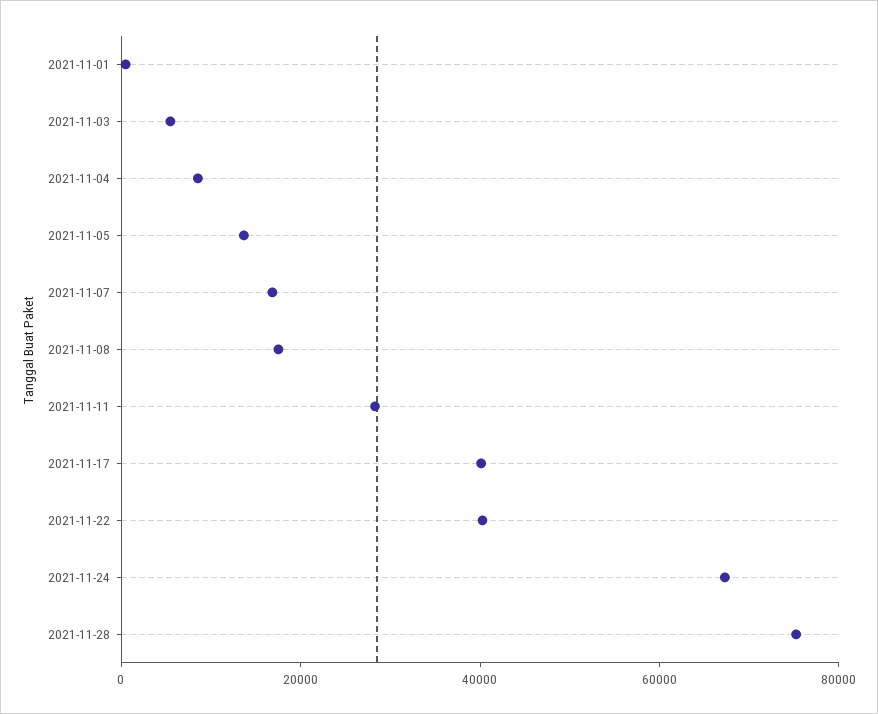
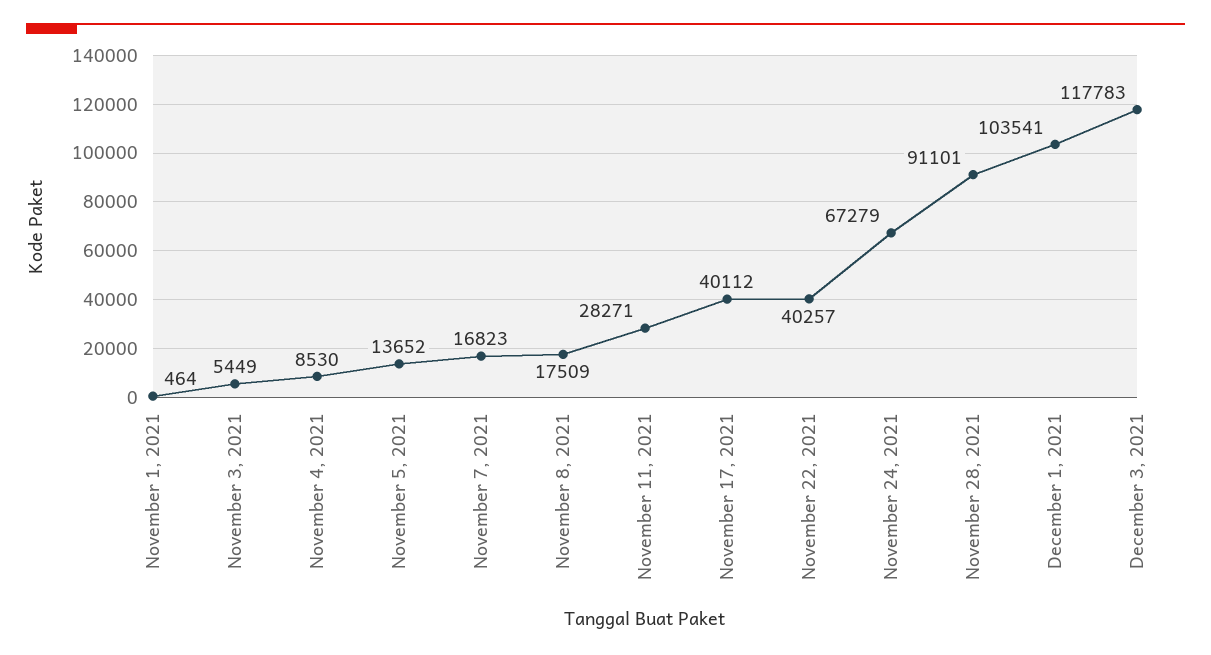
2021-11-28: 75000 -> 91101
December 1, 2021: none -> 103541
December 3, 2021: none -> 117783

